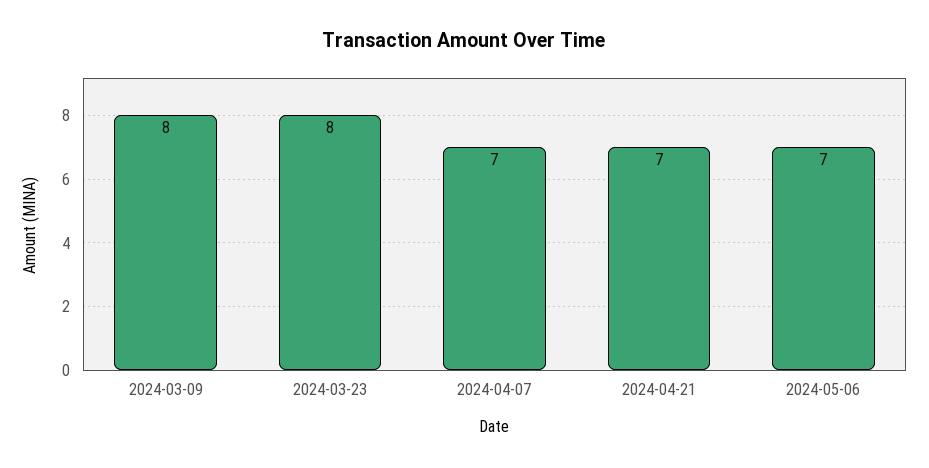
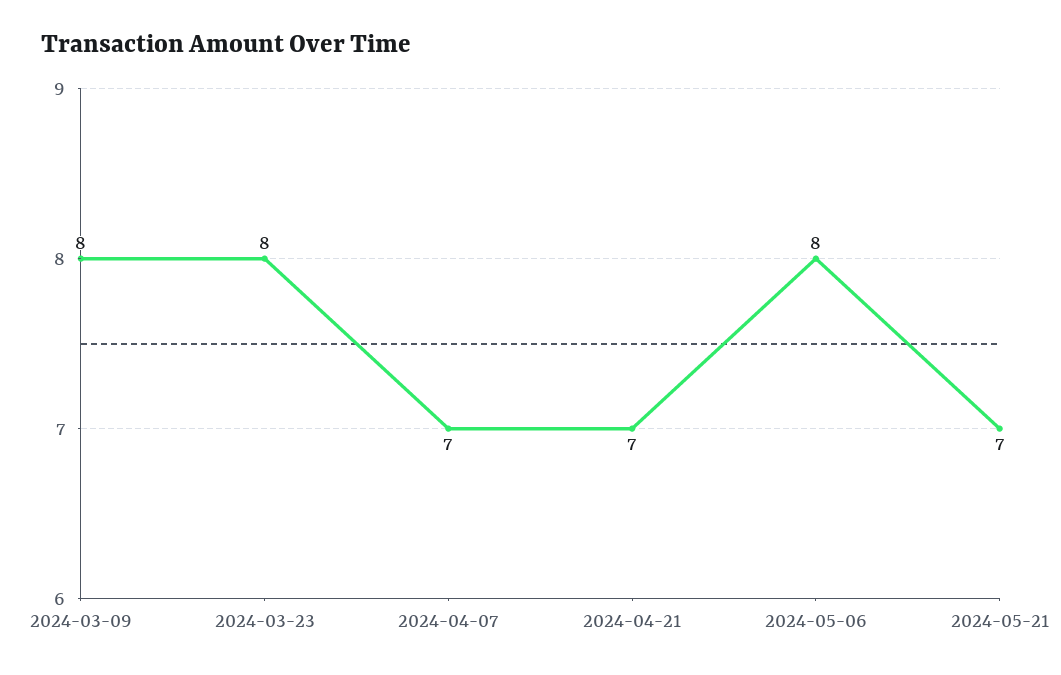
2024-05-06: 7 -> 8
2024-05-21: none -> 7

